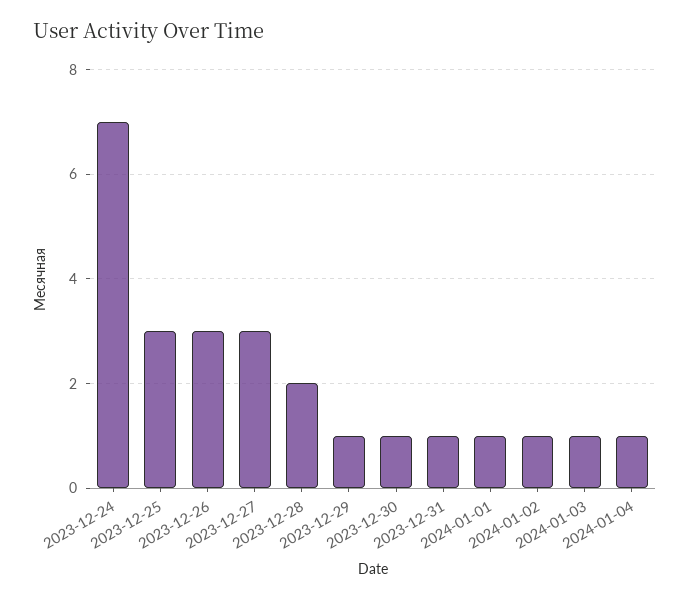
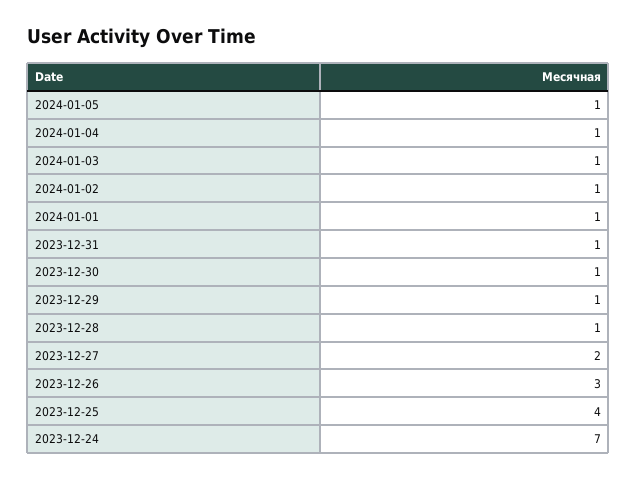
2023-12-25: 3 -> 4
2023-12-27: 3 -> 2
2023-12-28: 2 -> 1
2024-01-05: none -> 1

